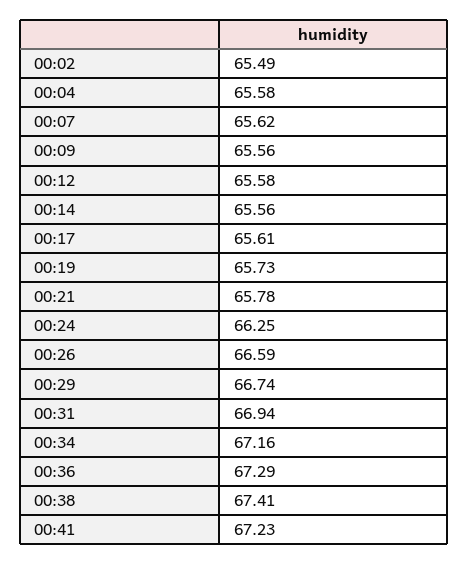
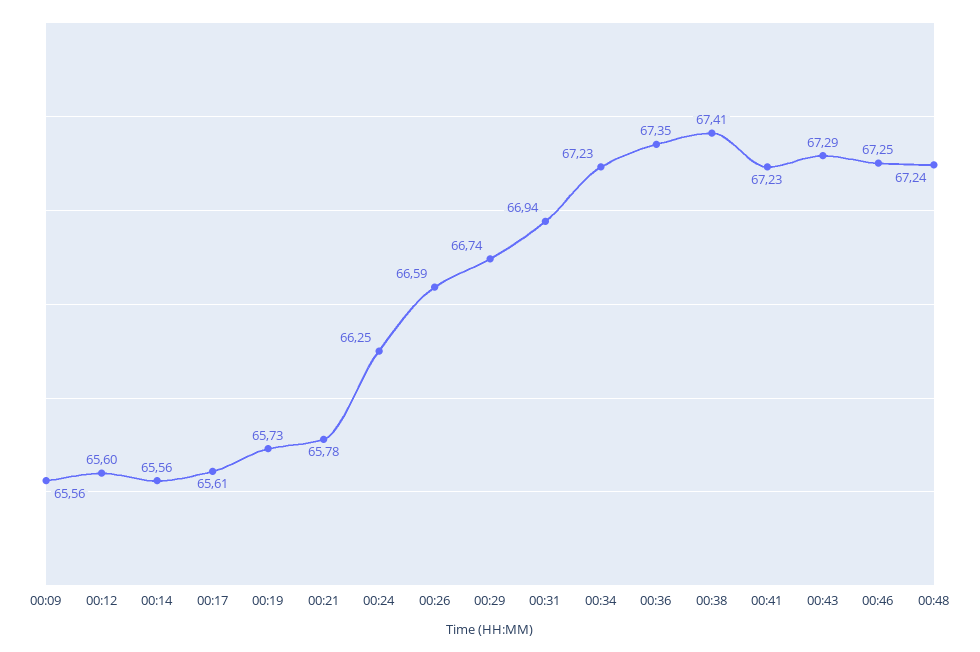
00:02: 65.49 -> none
00:04: 65.58 -> none
00:07: 65.62 -> none
00:12: 65.58 -> 65.6
00:34: 67.16 -> 67.23
00:36: 67.29 -> 67.35
00:43: none -> 67.29
00:46: none -> 67.25
00:48: none -> 67.24

